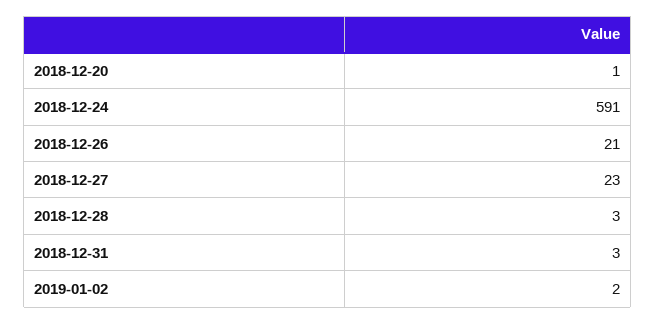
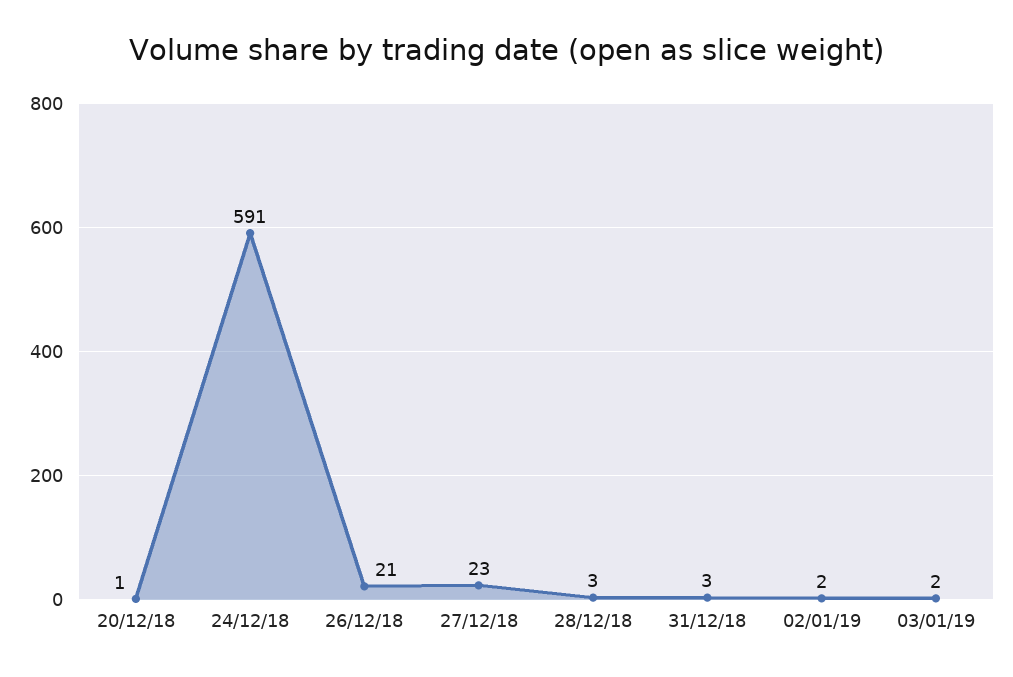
03/01/19: none -> 2

